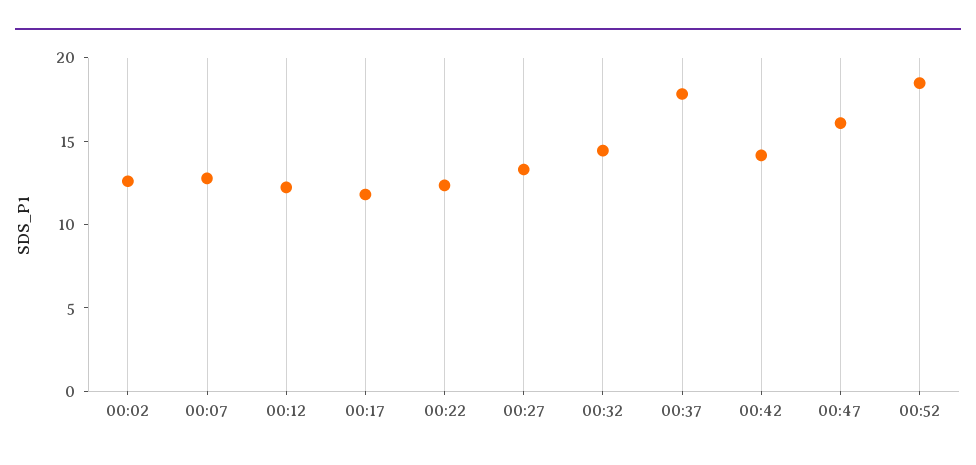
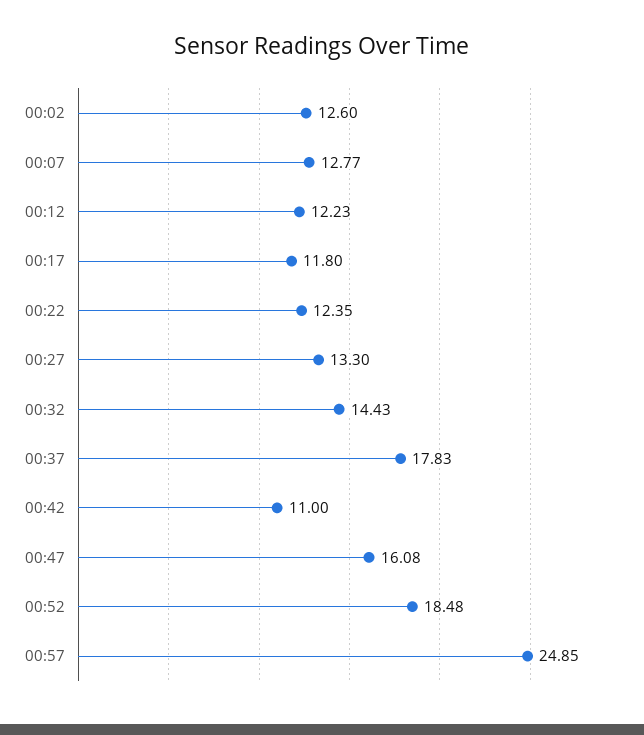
00:42: 14 -> 11
00:57: none -> 24.85

